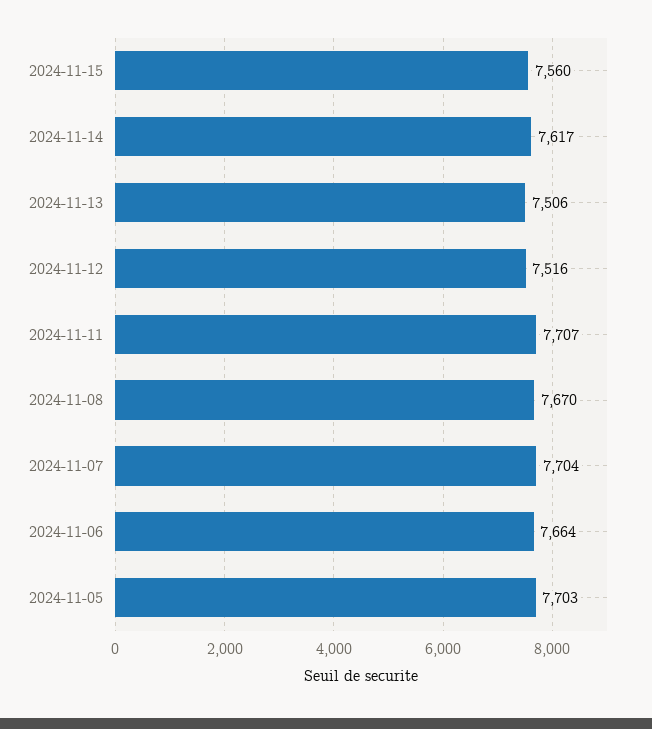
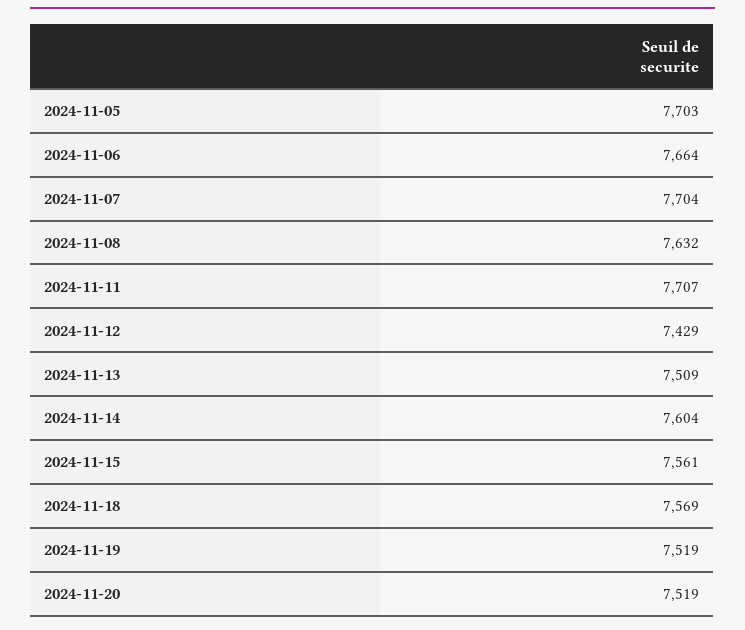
2024-11-15: 7560 -> 7561
2024-11-14: 7617 -> 7604
2024-11-13: 7506 -> 7509
2024-11-12: 7516 -> 7429
2024-11-08: 7670 -> 7632
2024-11-18: none -> 7569
2024-11-19: none -> 7519
2024-11-20: none -> 7519

